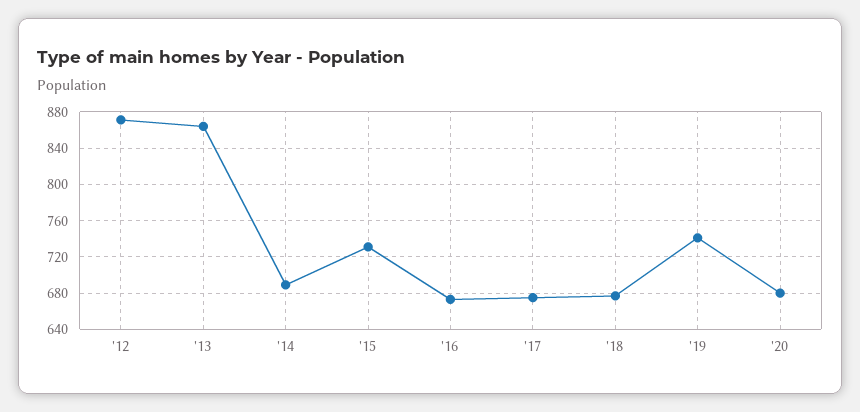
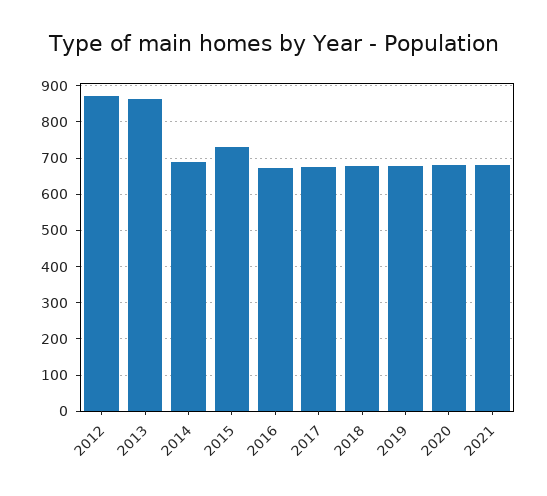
'19: 740 -> 680
2021: none -> 680

